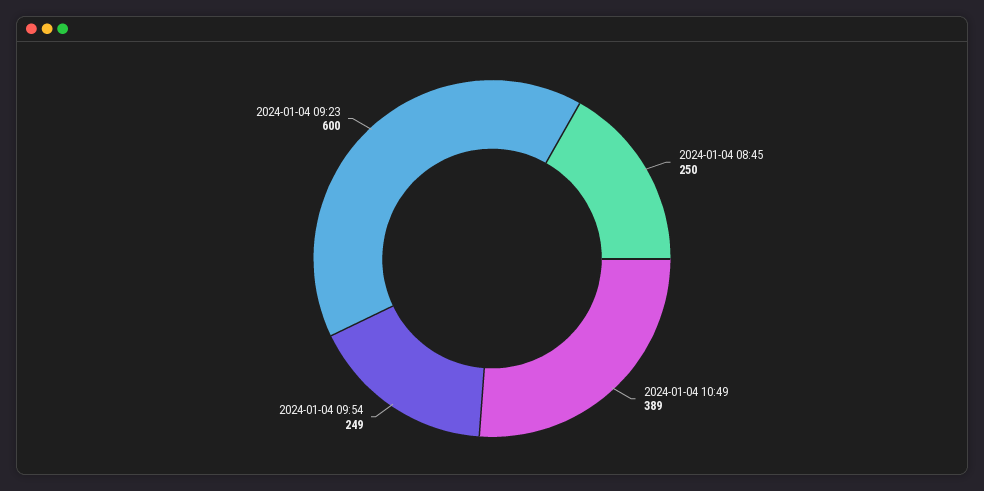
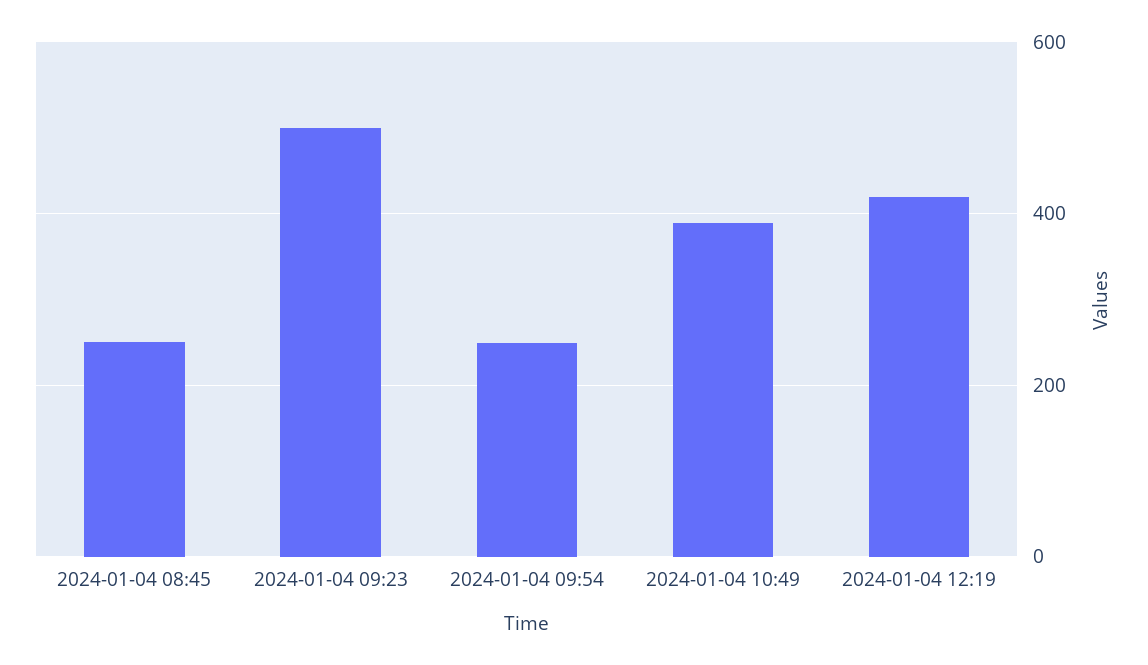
2024-01-04 09:23: 600 -> 500
2024-01-04 12:19: none -> 420

